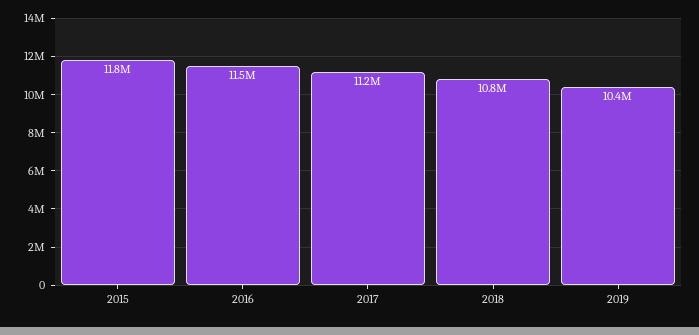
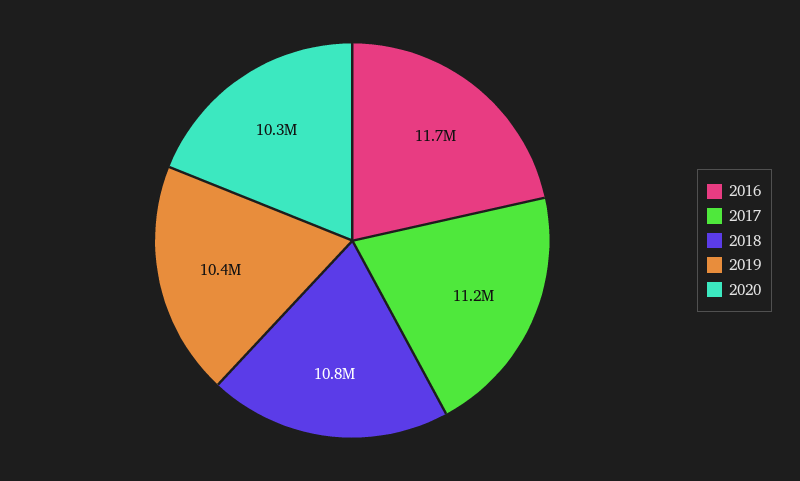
2015: 11800000 -> none
2016: 11500000 -> 11700000
2020: none -> 10300000

